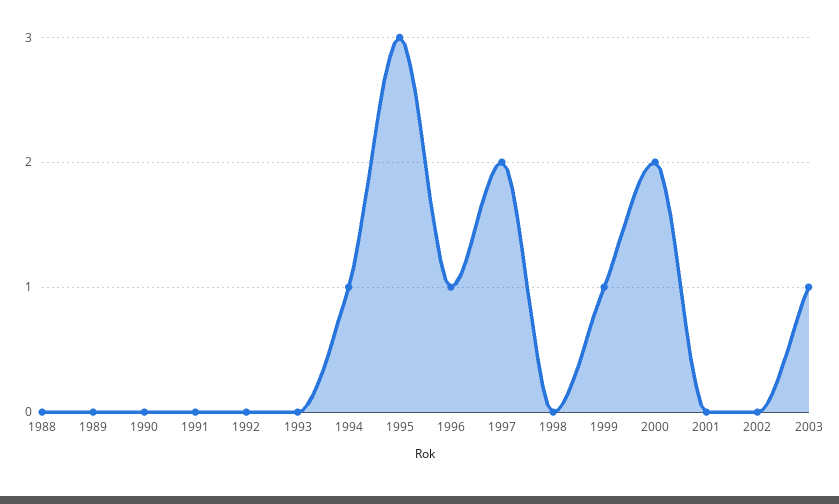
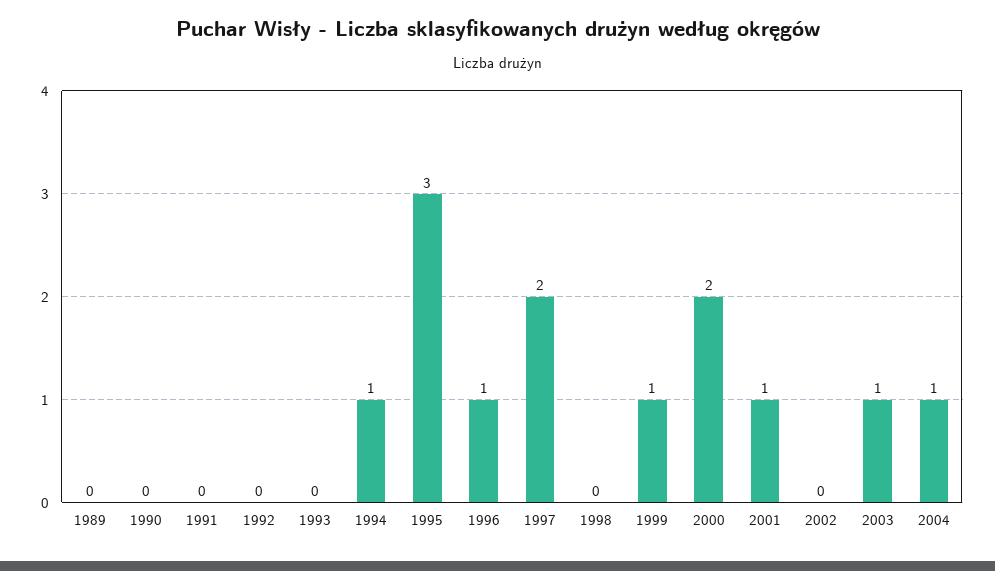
1988: 0 -> none
2001: 0 -> 1
2004: none -> 1

